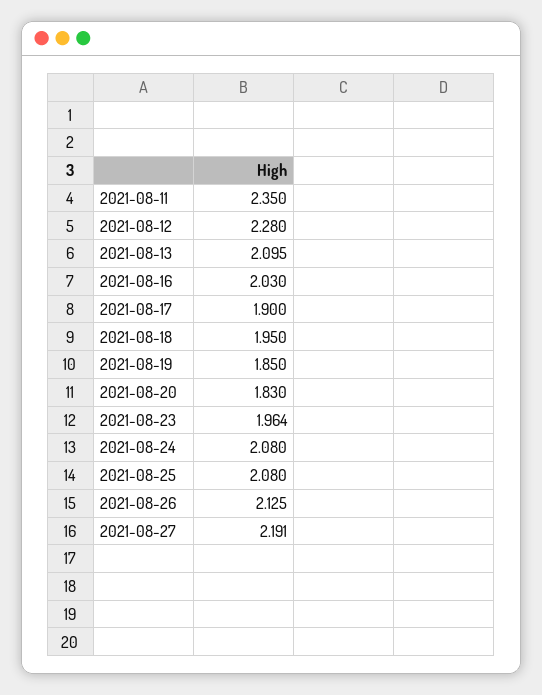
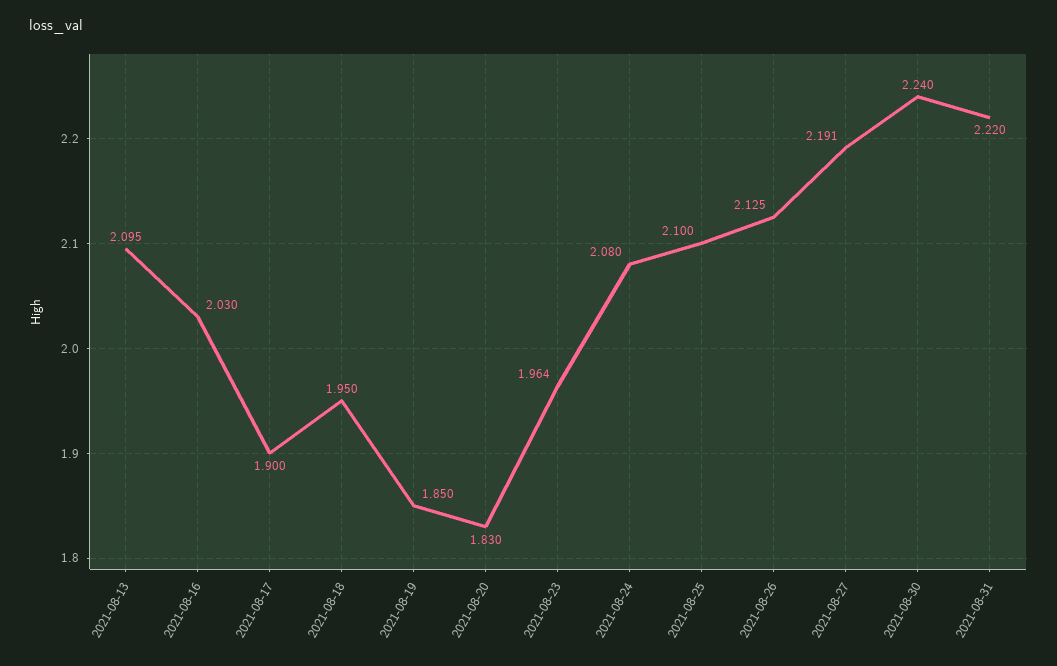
2021-08-11: 2.35 -> none
2021-08-12: 2.28 -> none
2021-08-25: 2.08 -> 2.1
2021-08-30: none -> 2.24
2021-08-31: none -> 2.22

